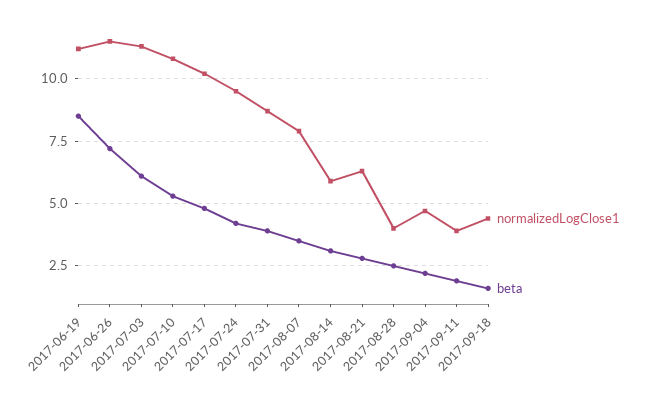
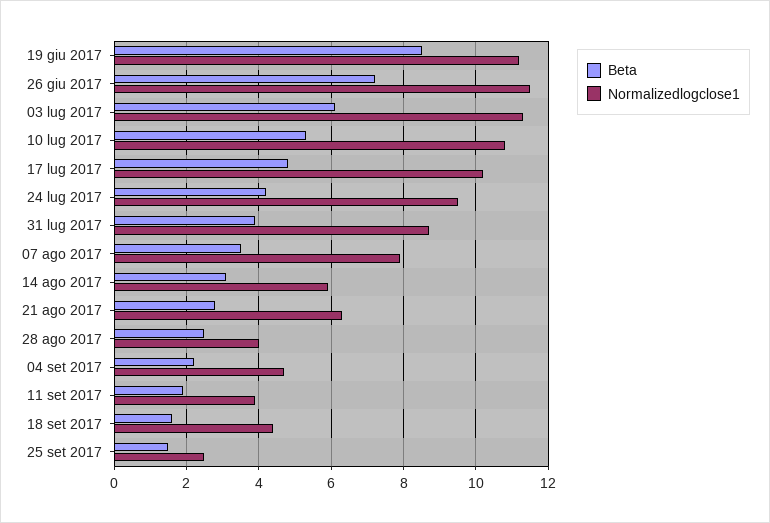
beta, 25 set 2017: none -> 1.5
normalizedLogClose1, 25 set 2017: none -> 2.5

